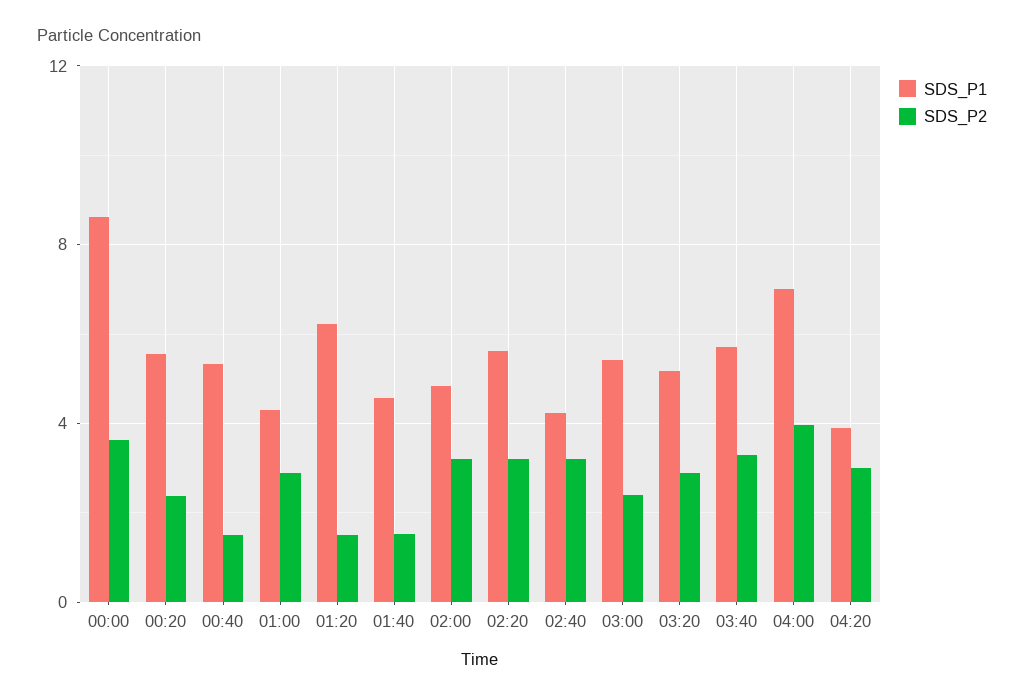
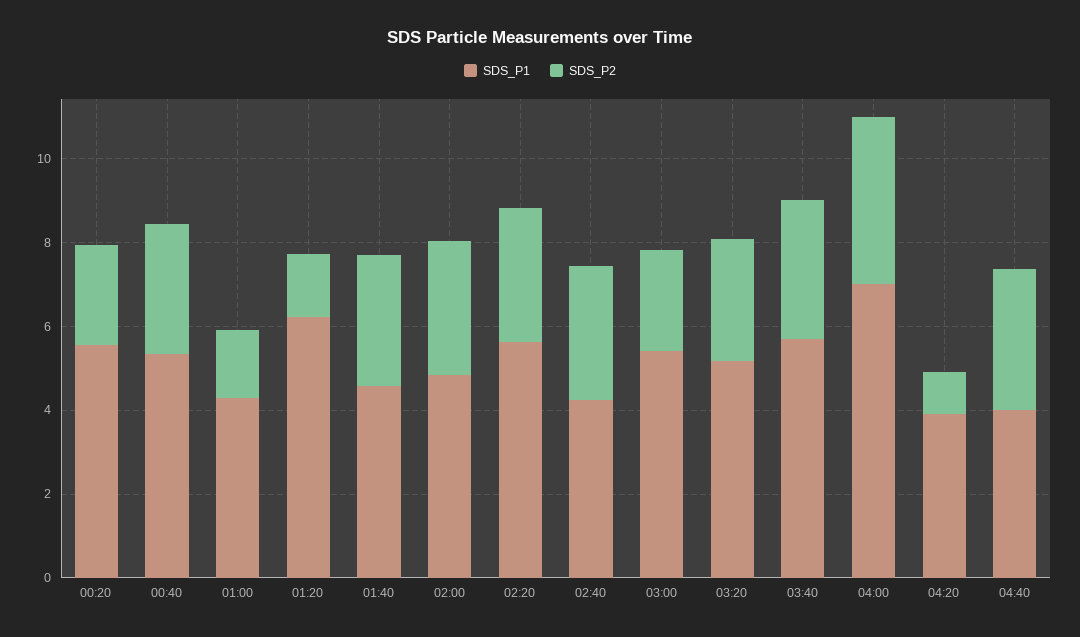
SDS_P1, 00:00: 8.5 -> none
SDS_P2, 00:00: 3.5 -> none
SDS_P2, 00:40: 1.5 -> 3
SDS_P2, 01:00: 3 -> 1.5
SDS_P2, 01:40: 1.5 -> 3
SDS_P2, 04:20: 3 -> 1
SDS_P1, 04:40: none -> 4
SDS_P2, 04:40: none -> 3.5

